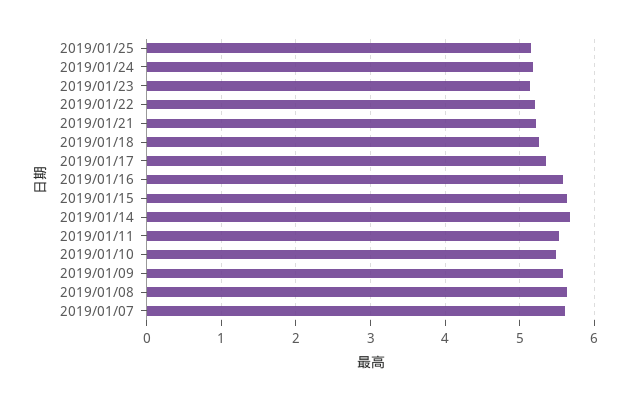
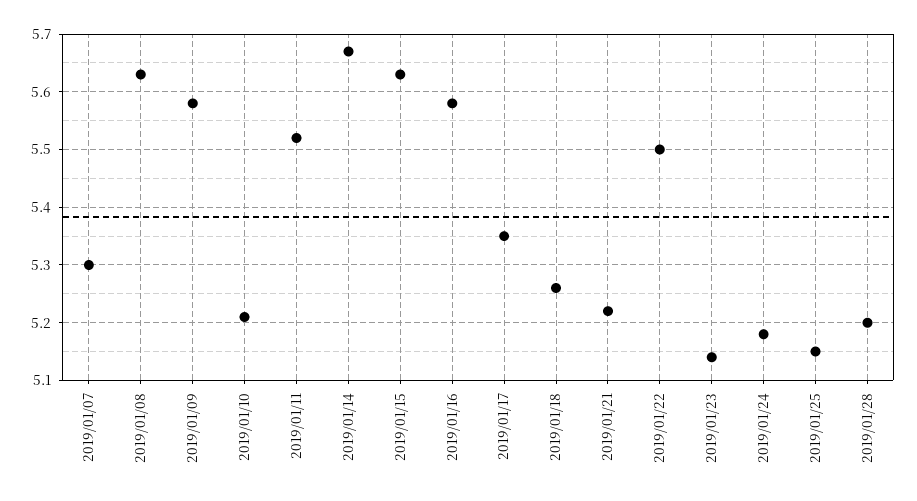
2019/01/22: 5.2 -> 5.5
2019/01/10: 5.5 -> 5.2
2019/01/07: 5.6 -> 5.3
2019/01/28: none -> 5.2

